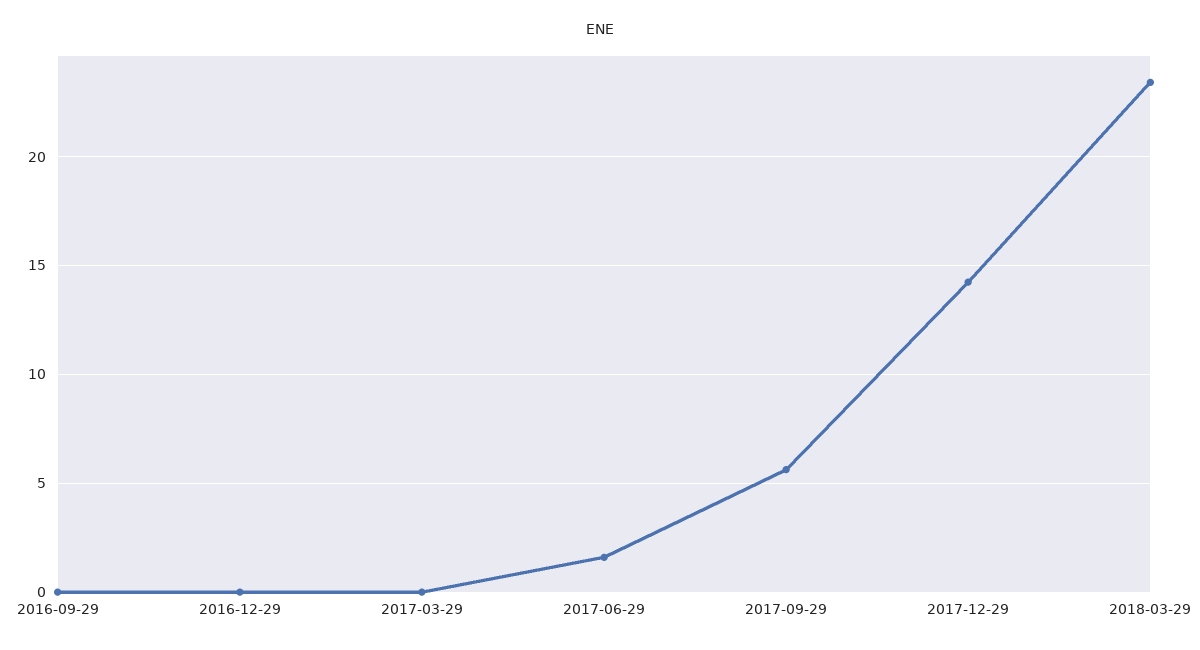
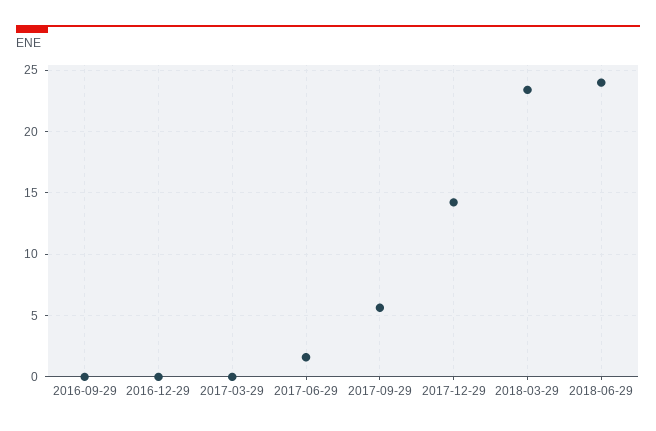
2018-06-29: none -> 24

